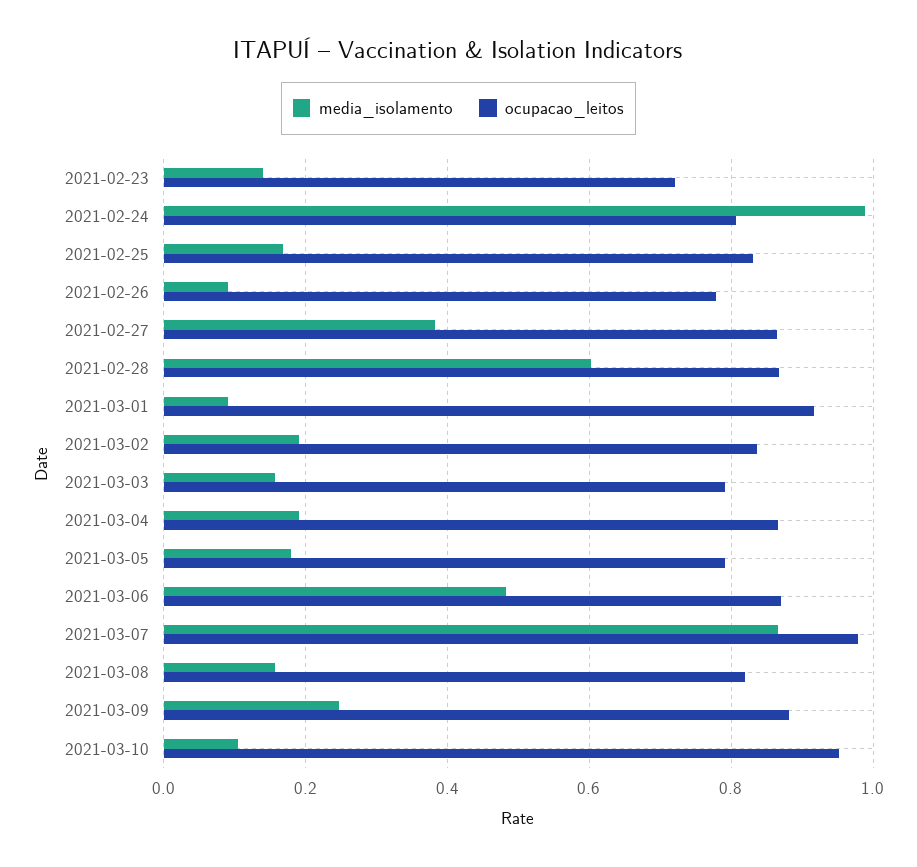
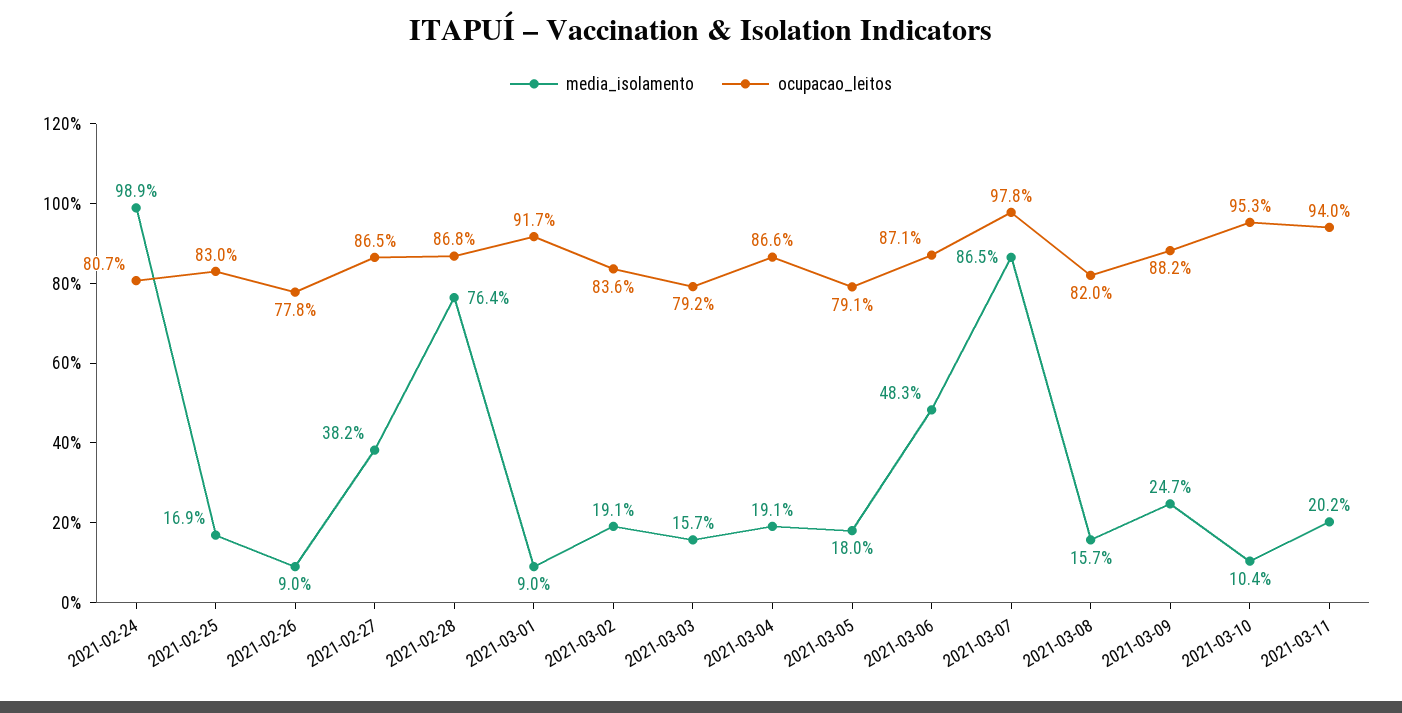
media_isolamento, 2021-02-23: 0.14 -> none
ocupacao_leitos, 2021-02-23: 0.72 -> none
media_isolamento, 2021-02-28: 0.6 -> 0.764
media_isolamento, 2021-03-11: none -> 0.202
ocupacao_leitos, 2021-03-11: none -> 0.94

